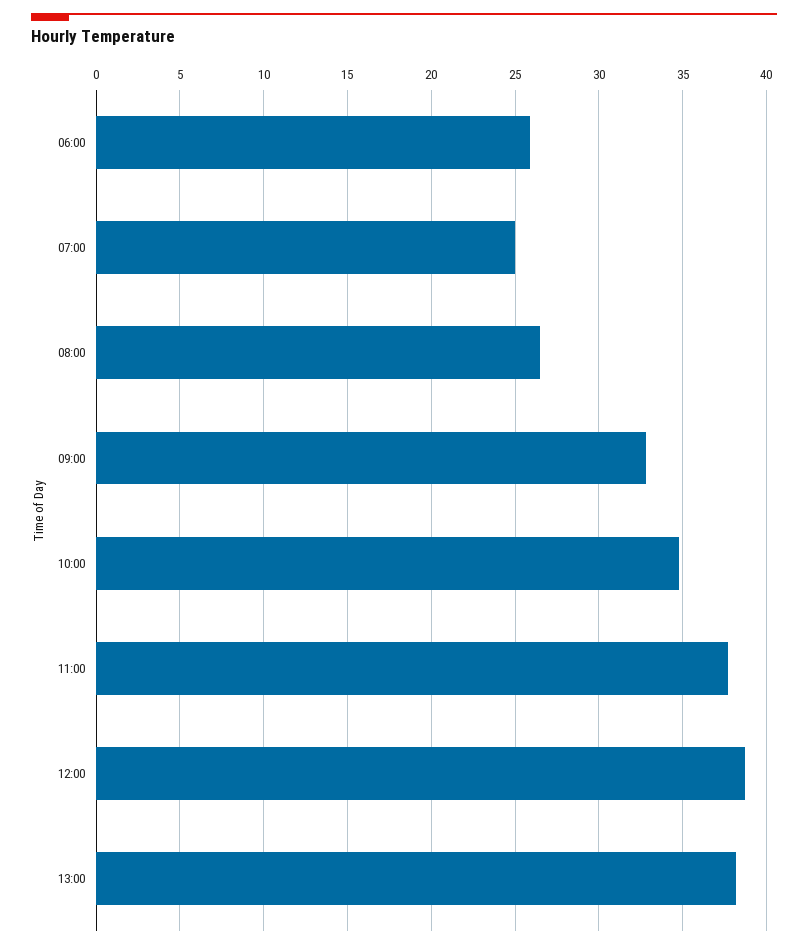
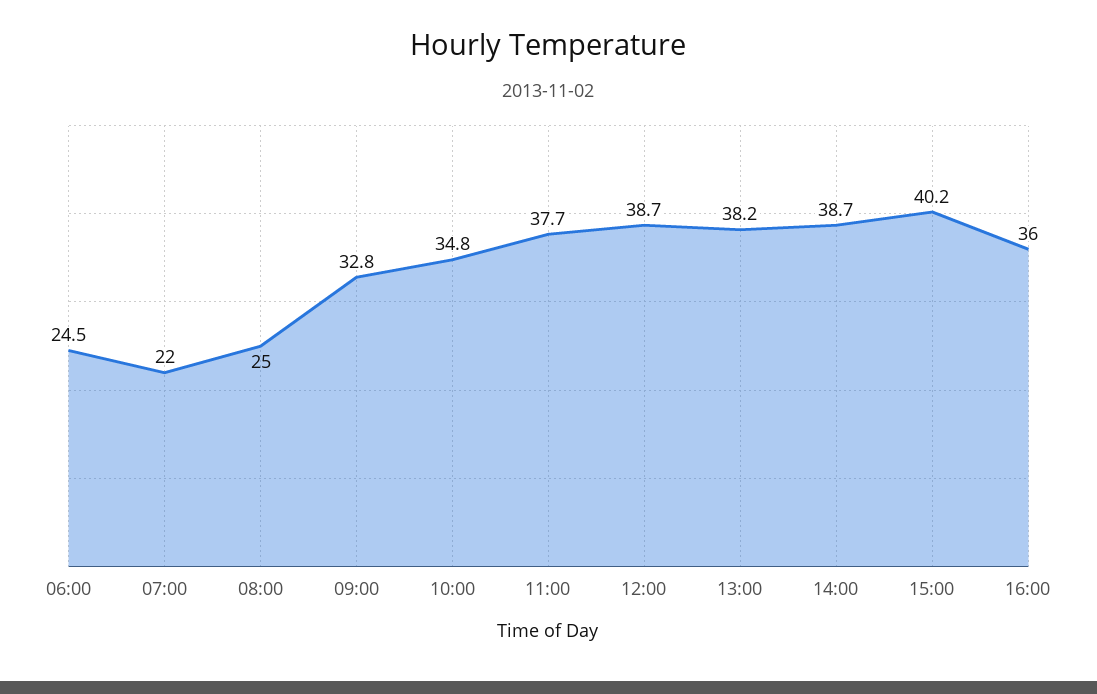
06:00: 26 -> 24.5
07:00: 25 -> 22
08:00: 26.5 -> 25
14:00: none -> 38.7
15:00: none -> 40.2
16:00: none -> 36

